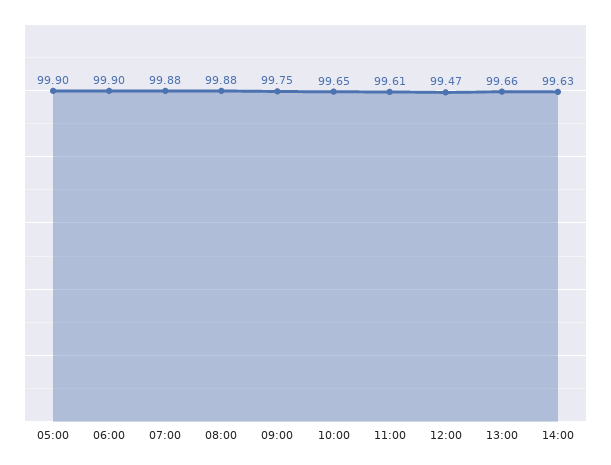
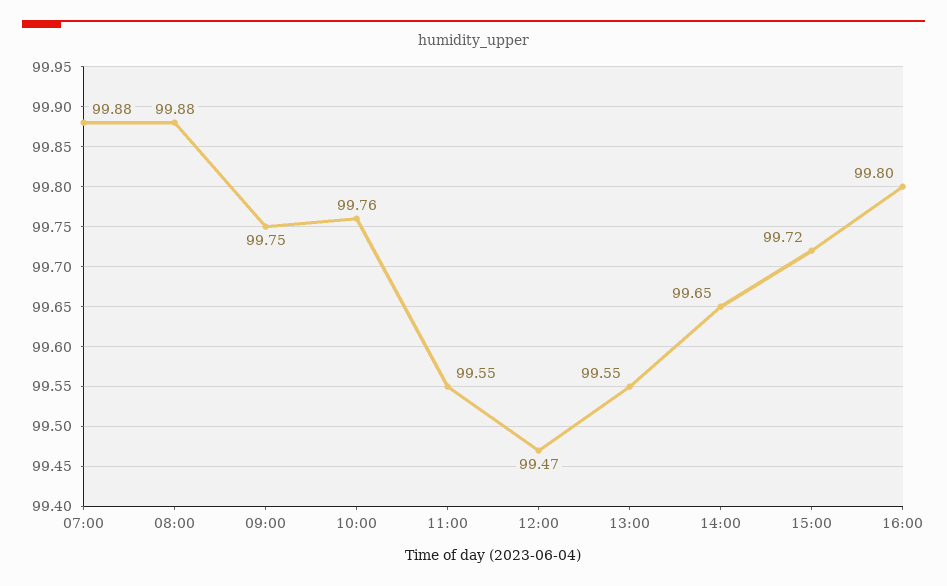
05:00: 99.9 -> none
06:00: 99.9 -> none
10:00: 99.65 -> 99.76
11:00: 99.61 -> 99.55
13:00: 99.66 -> 99.55
14:00: 99.63 -> 99.65
15:00: none -> 99.72
16:00: none -> 99.8

